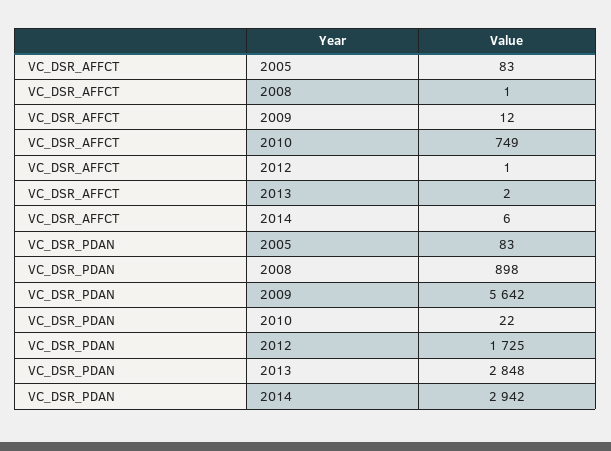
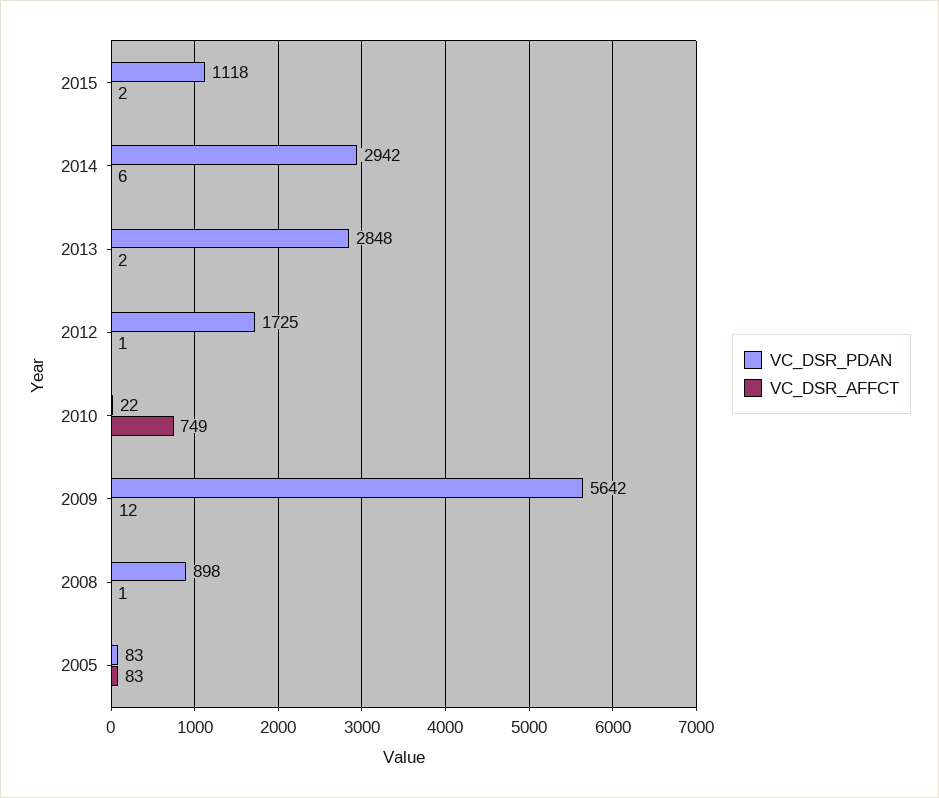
VC_DSR_PDAN, 2015: none -> 1118
VC_DSR_AFFCT, 2015: none -> 2

